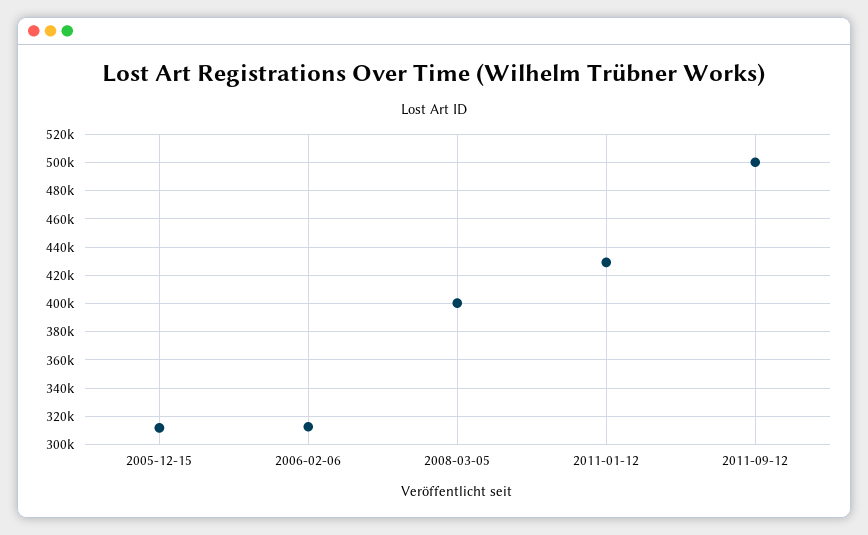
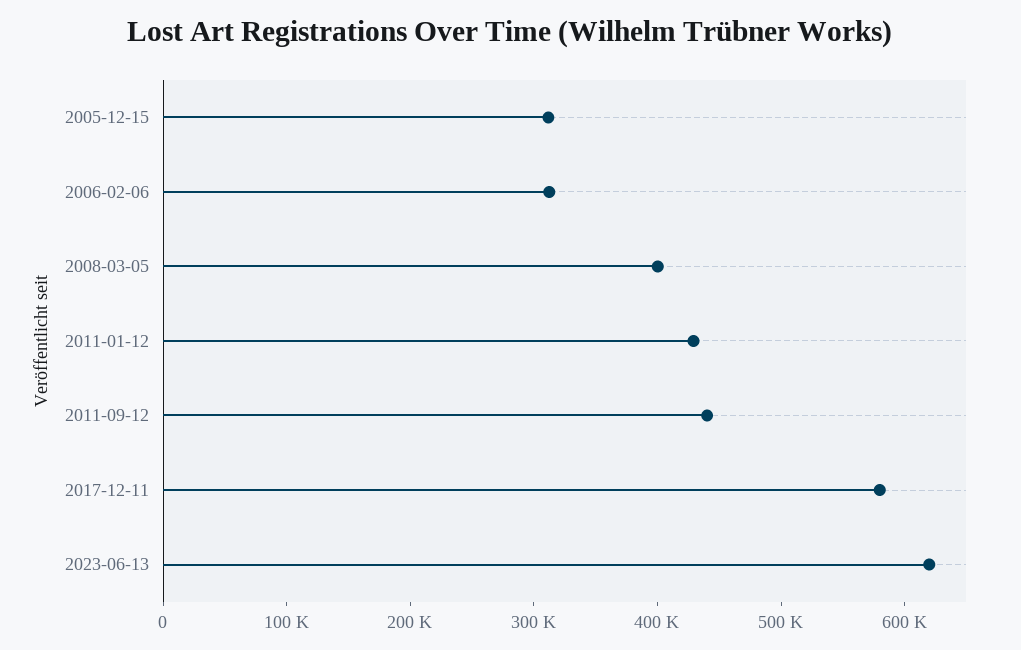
2011-09-12: 500000 -> 440000
2017-12-11: none -> 580000
2023-06-13: none -> 620000

